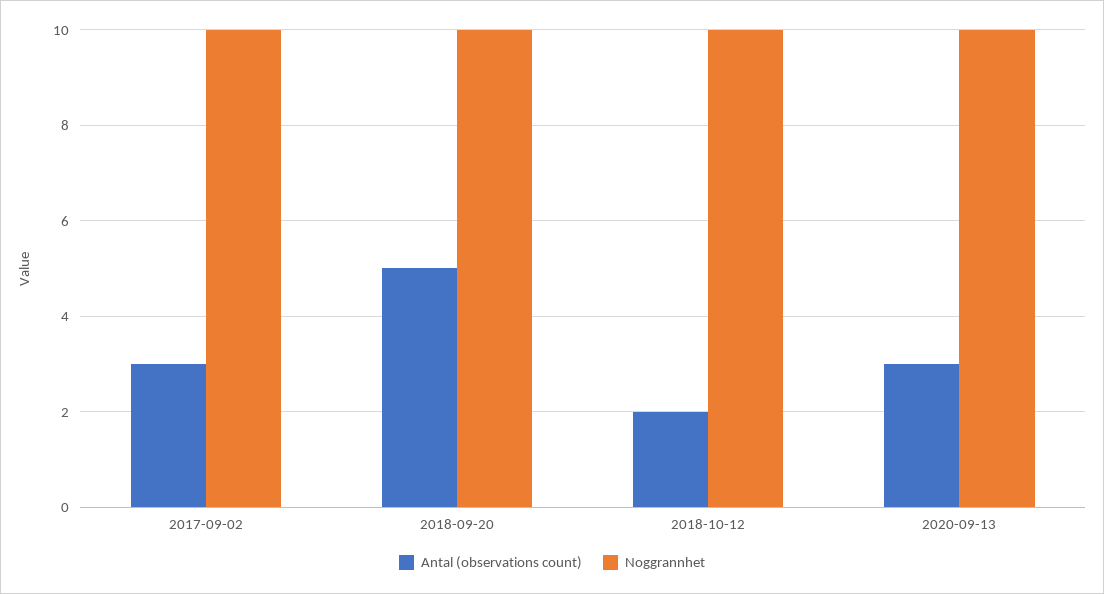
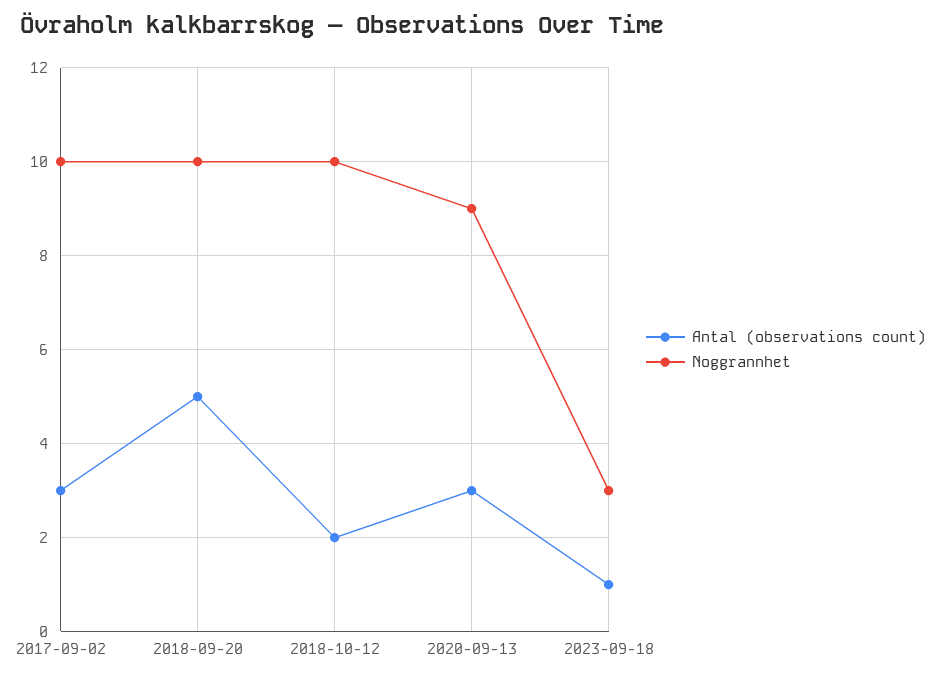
Noggrannhet, 2020-09-13: 10 -> 9
Antal (observations count), 2023-09-18: none -> 1
Noggrannhet, 2023-09-18: none -> 3

